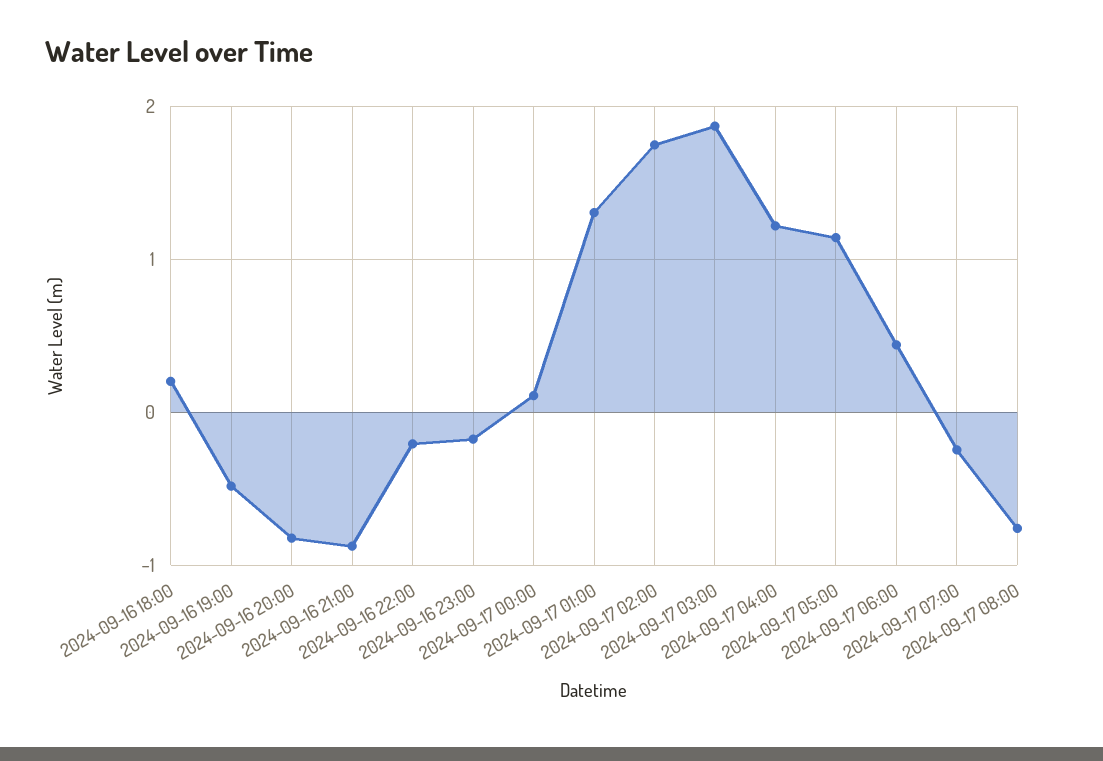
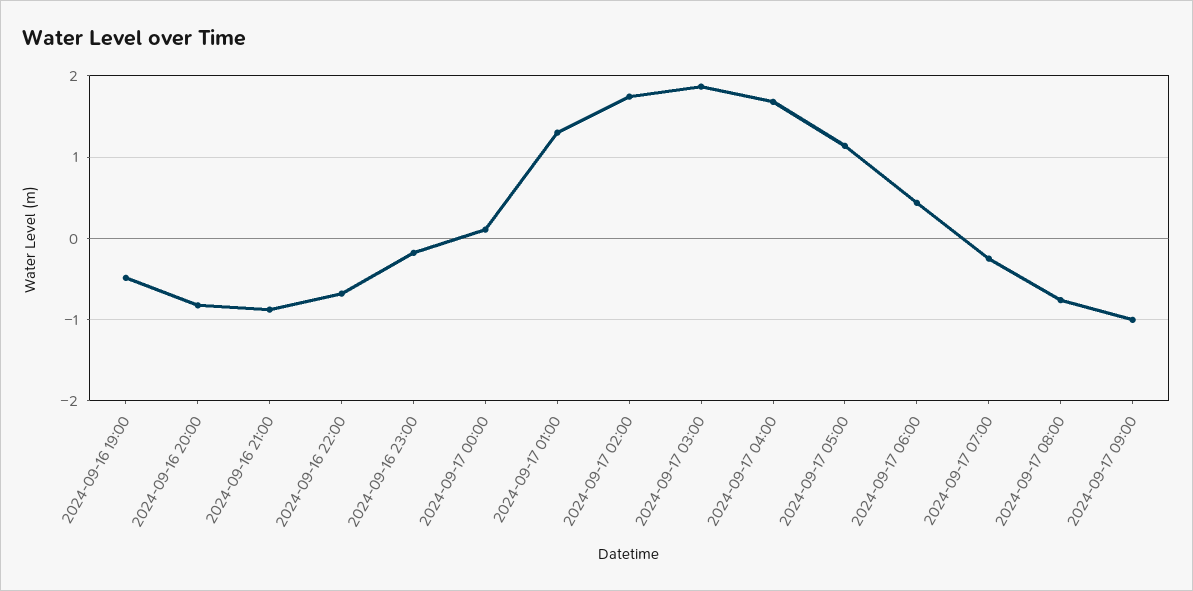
2024-09-16 18:00: 0.2 -> none
2024-09-16 22:00: -0.2 -> -0.7
2024-09-17 04:00: 1.2 -> 1.7
2024-09-17 09:00: none -> -1

